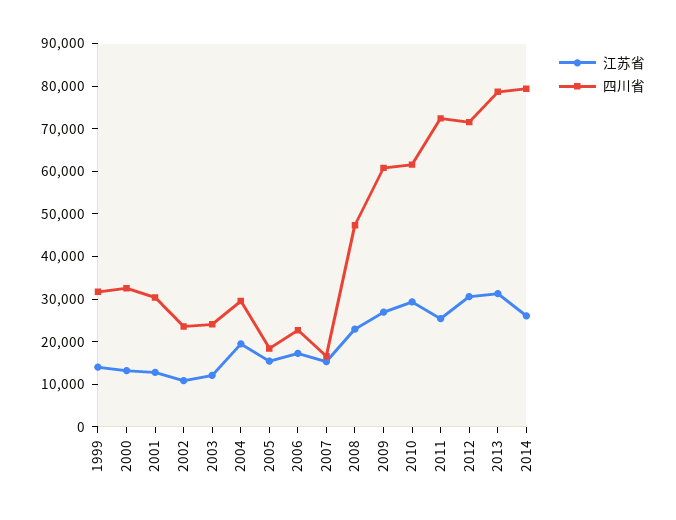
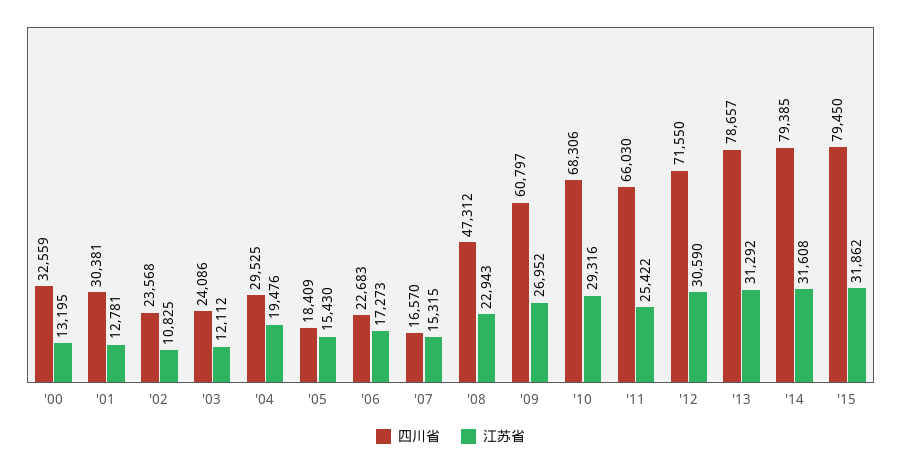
江苏省, 1999: 14000 -> none
四川省, 1999: 32000 -> none
四川省, 2010: 62000 -> 68306
四川省, 2011: 72000 -> 66030
江苏省, 2014: 26000 -> 31608
四川省, '15: none -> 79450
江苏省, '15: none -> 31862

